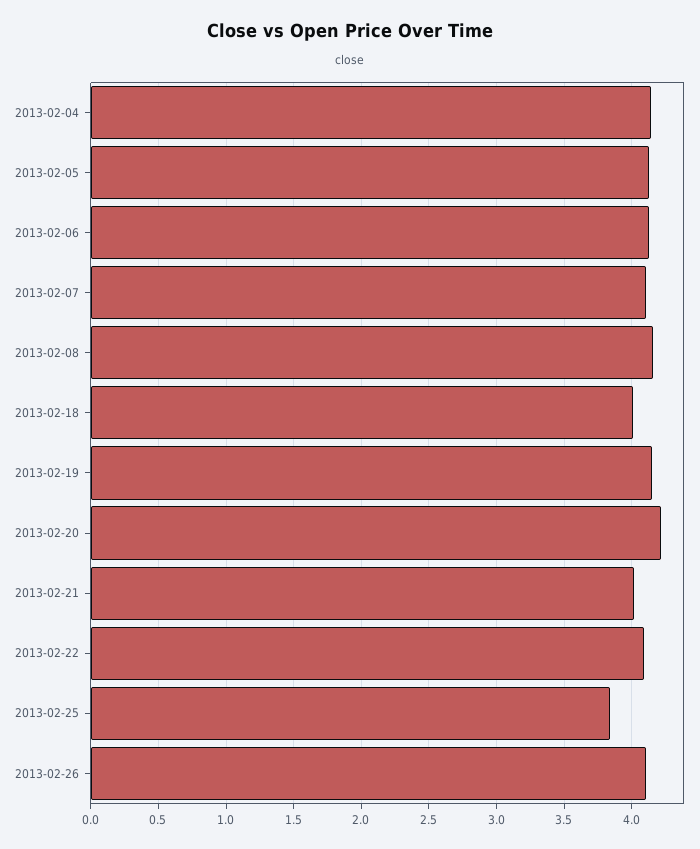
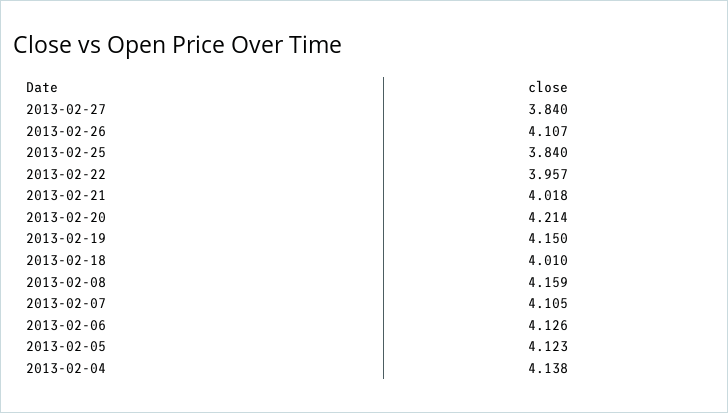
2013-02-22: 4.1 -> 3.957
2013-02-27: none -> 3.84

